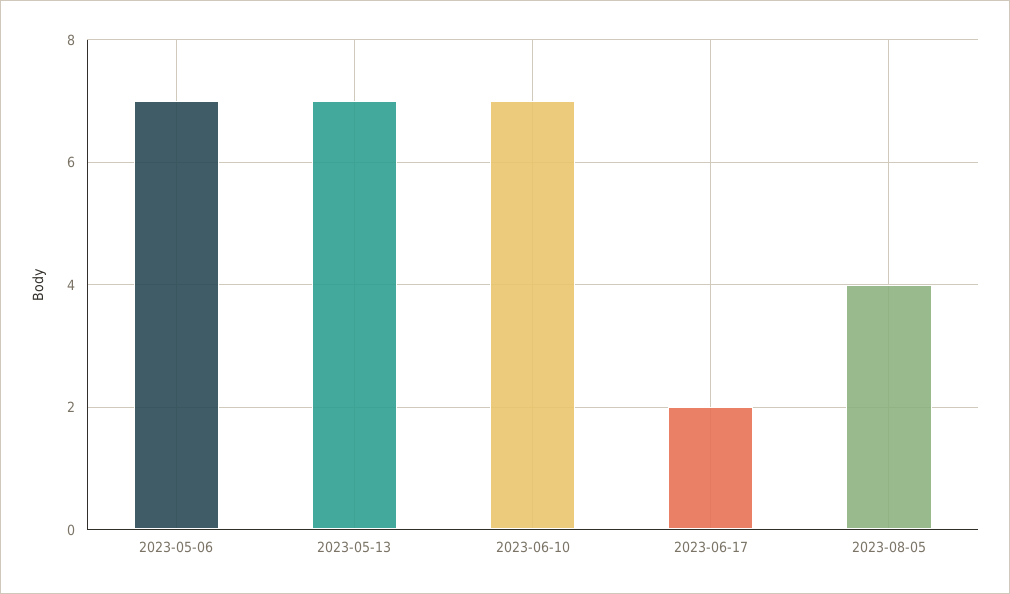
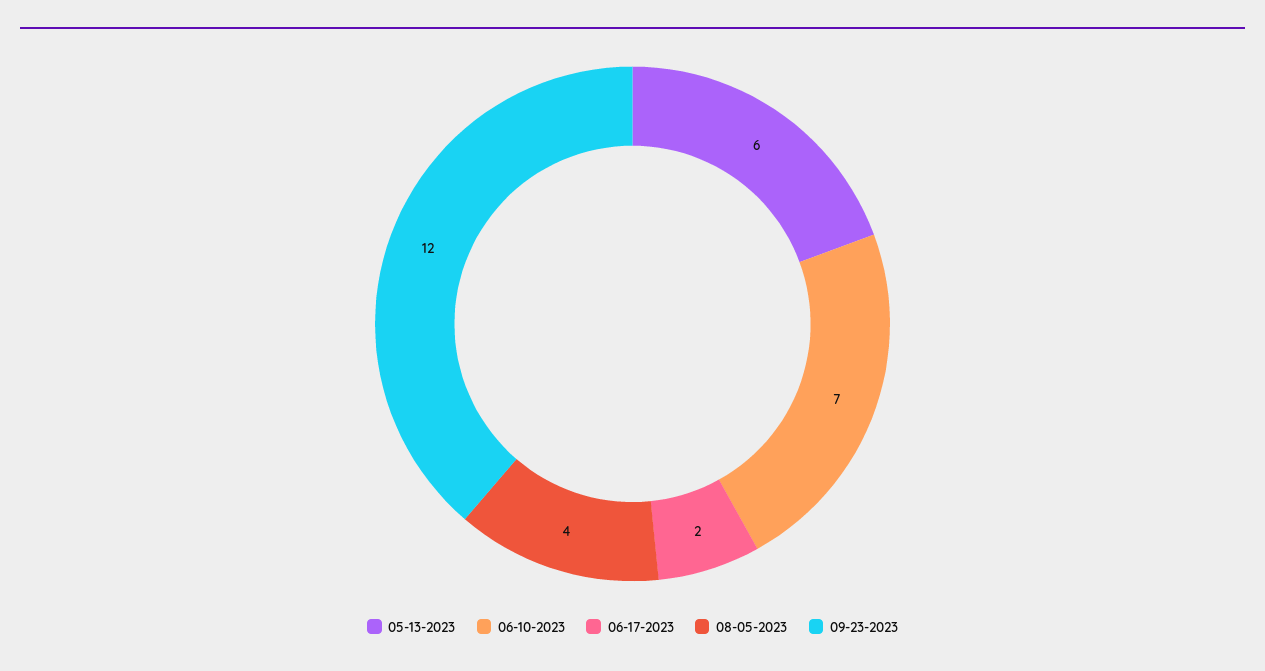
2023-05-06: 7 -> none
2023-05-13: 7 -> 6
09-23-2023: none -> 12

